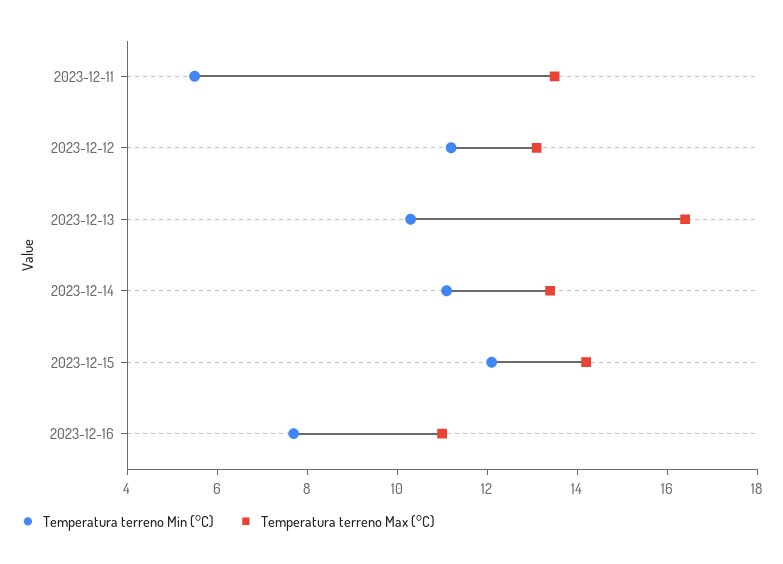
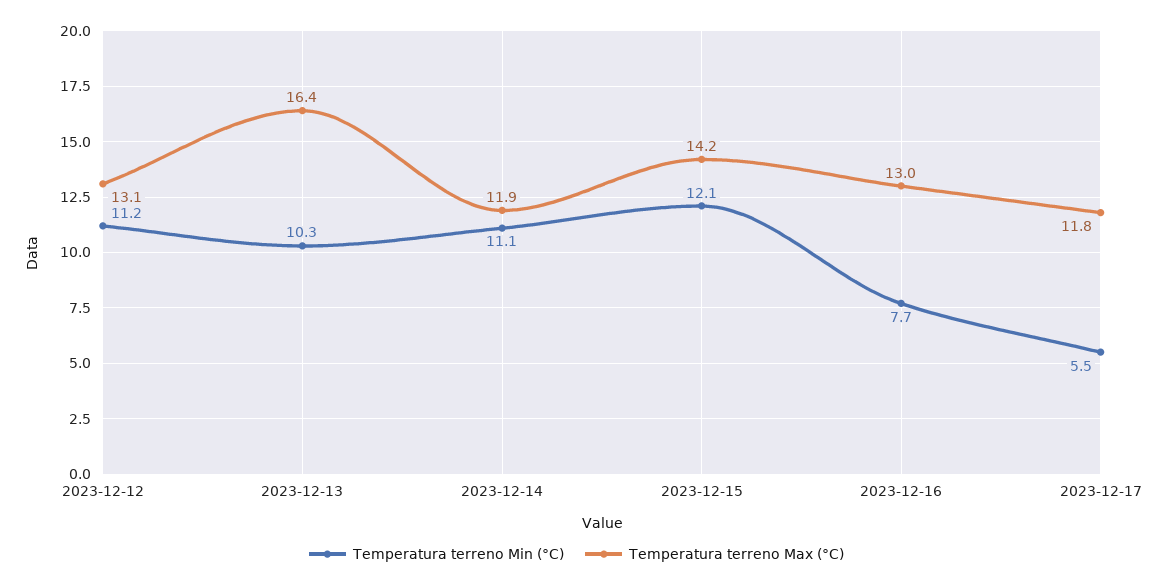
Temperatura terreno Min (°C), 2023-12-11: 5.5 -> none
Temperatura terreno Max (°C), 2023-12-11: 13.5 -> none
Temperatura terreno Max (°C), 2023-12-14: 13.5 -> 11.9
Temperatura terreno Max (°C), 2023-12-16: 11 -> 13
Temperatura terreno Min (°C), 2023-12-17: none -> 5.5
Temperatura terreno Max (°C), 2023-12-17: none -> 11.8

